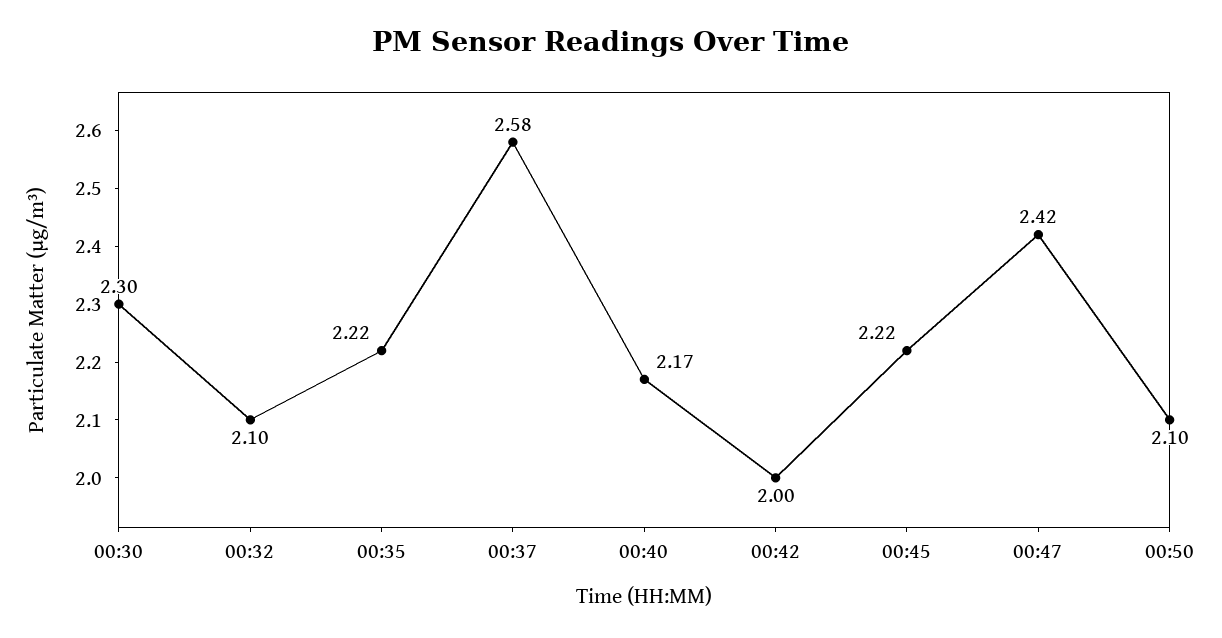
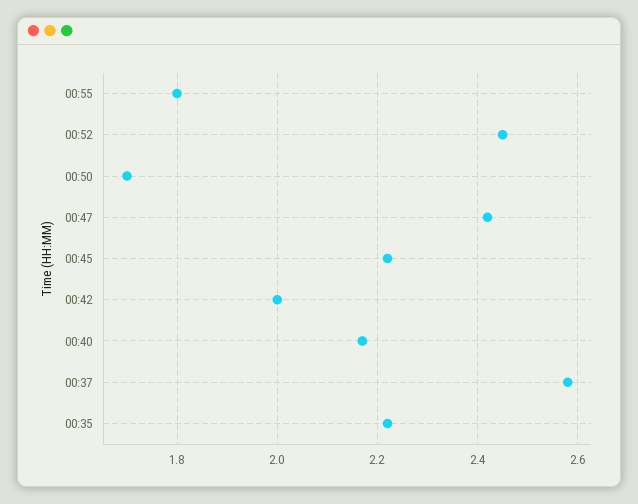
00:30: 2.3 -> none
00:32: 2.1 -> none
00:50: 2.1 -> 1.7
00:55: none -> 1.8
00:52: none -> 2.45

